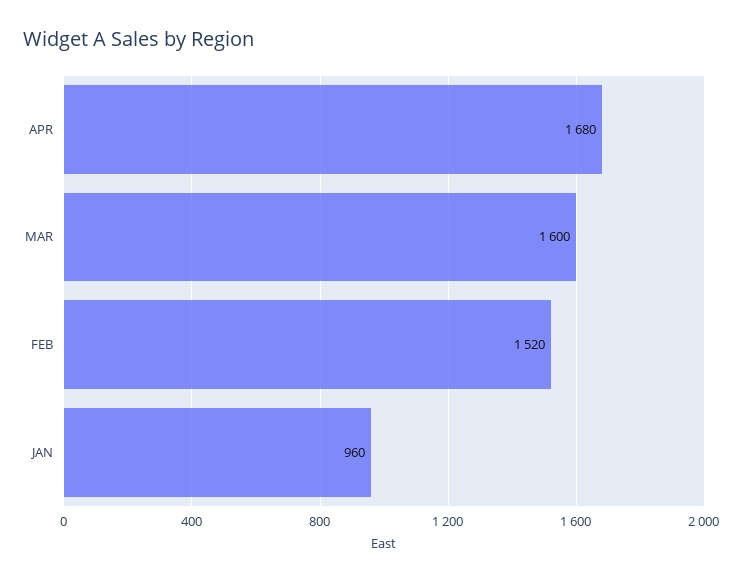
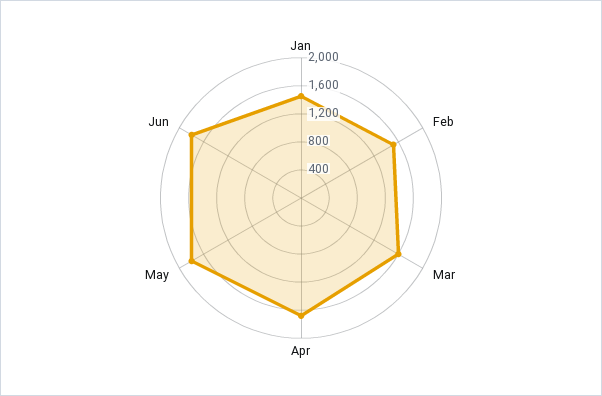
JAN: 960 -> 1400
May: none -> 1800
Jun: none -> 1800

